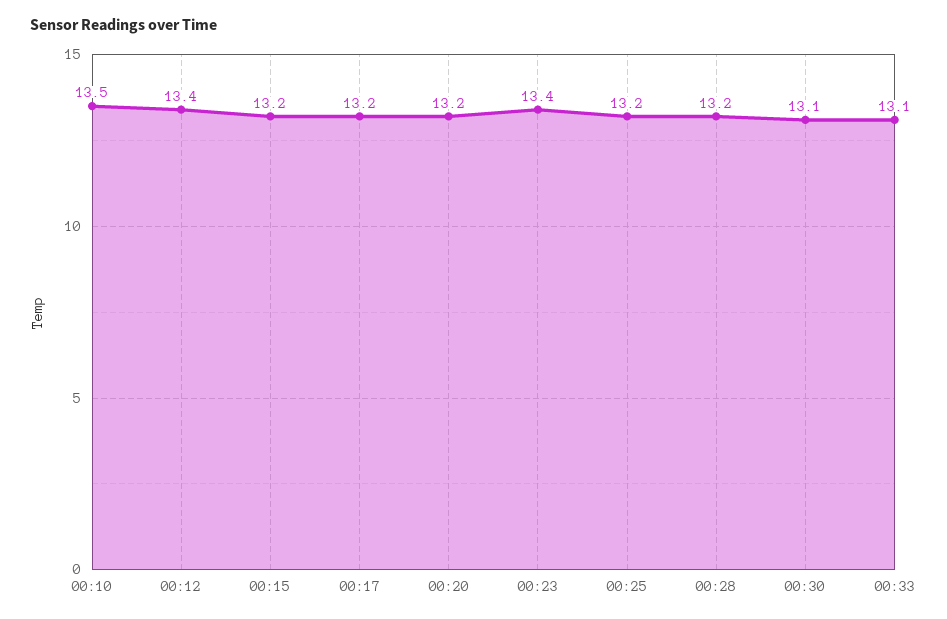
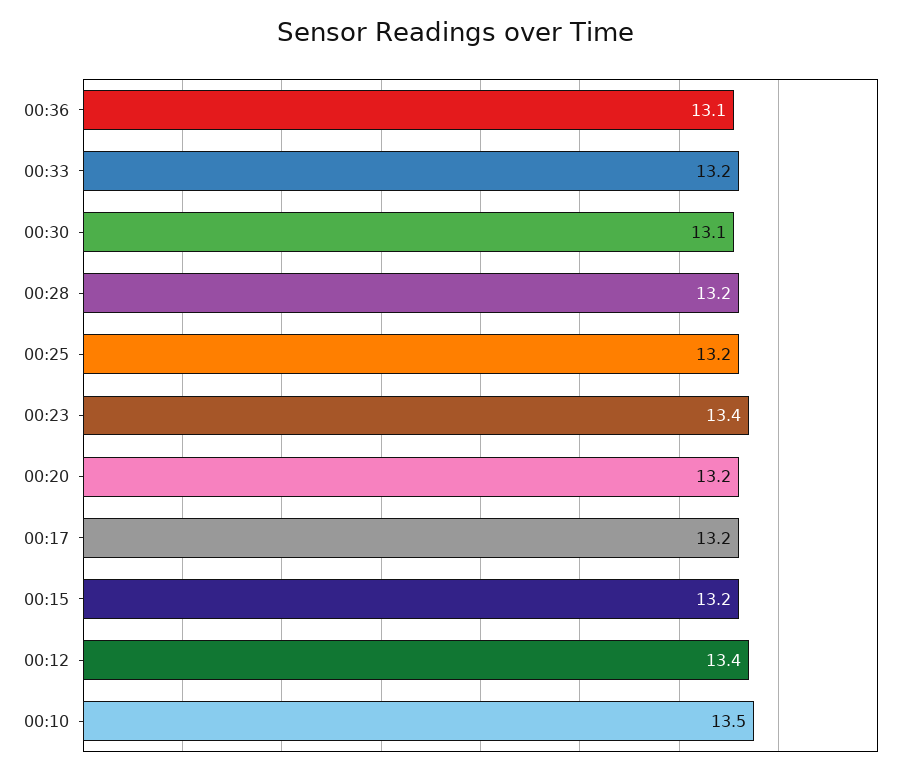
00:33: 13.1 -> 13.2
00:36: none -> 13.1

